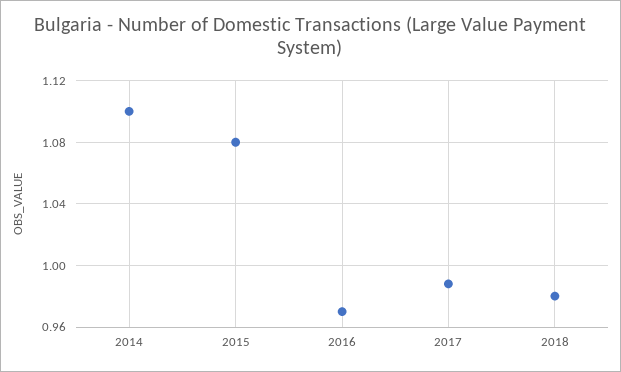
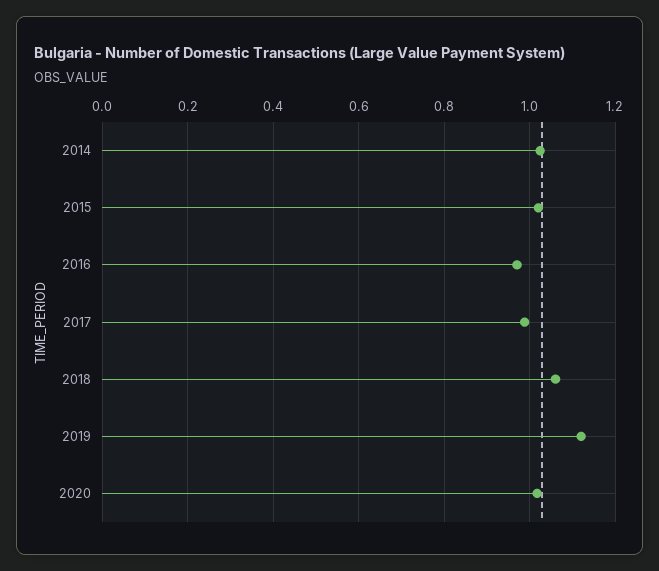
2014: 1.1 -> 1.02
2015: 1.08 -> 1.02
2018: 0.98 -> 1.06
2019: none -> 1.12
2020: none -> 1.02

